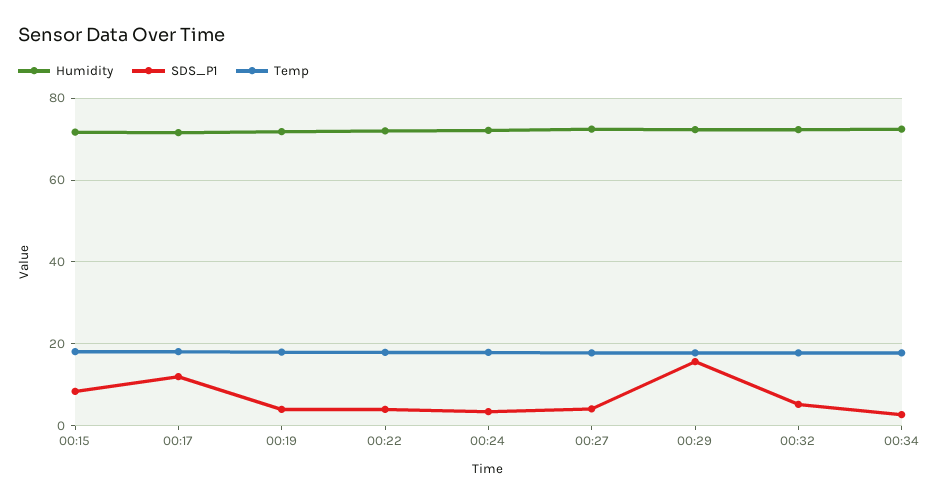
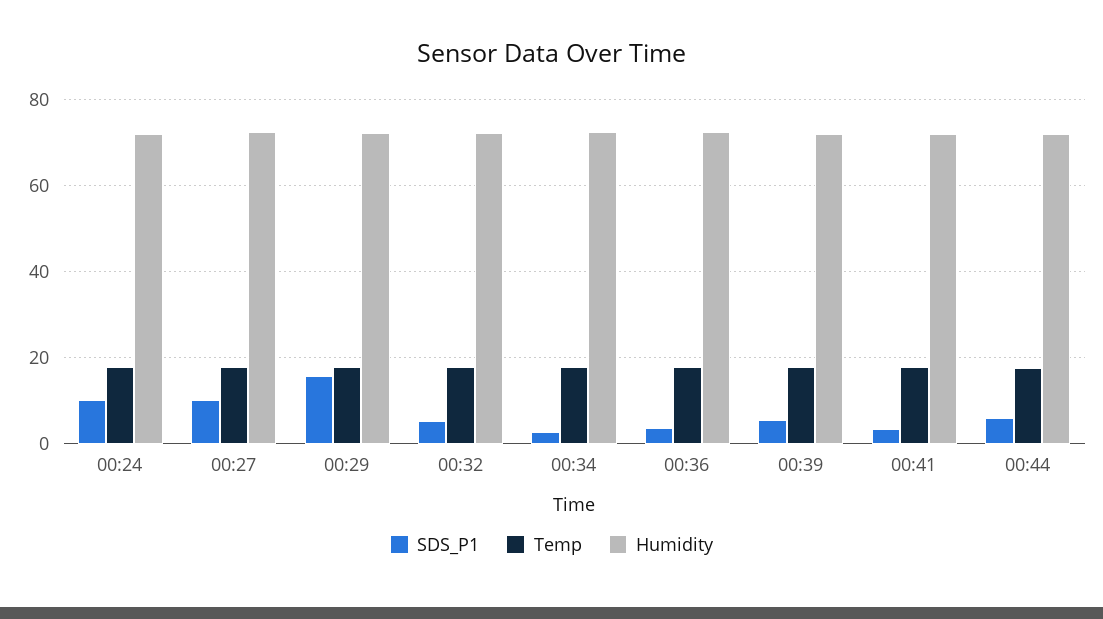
Humidity, 00:15: 72 -> none
SDS_P1, 00:15: 8 -> none
Temp, 00:15: 18 -> none
Humidity, 00:17: 72 -> none
SDS_P1, 00:17: 12 -> none
Temp, 00:17: 18 -> none
Humidity, 00:19: 72 -> none
SDS_P1, 00:19: 4 -> none
Temp, 00:19: 18 -> none
Humidity, 00:22: 72 -> none
SDS_P1, 00:22: 4 -> none
Temp, 00:22: 18 -> none
SDS_P1, 00:24: 4 -> 10
SDS_P1, 00:27: 4 -> 10
SDS_P1, 00:36: none -> 4
Temp, 00:36: none -> 18
Humidity, 00:36: none -> 72
SDS_P1, 00:39: none -> 6
Temp, 00:39: none -> 18
Humidity, 00:39: none -> 72
SDS_P1, 00:41: none -> 4
Temp, 00:41: none -> 18
Humidity, 00:41: none -> 72
SDS_P1, 00:44: none -> 6
Temp, 00:44: none -> 18
Humidity, 00:44: none -> 72

